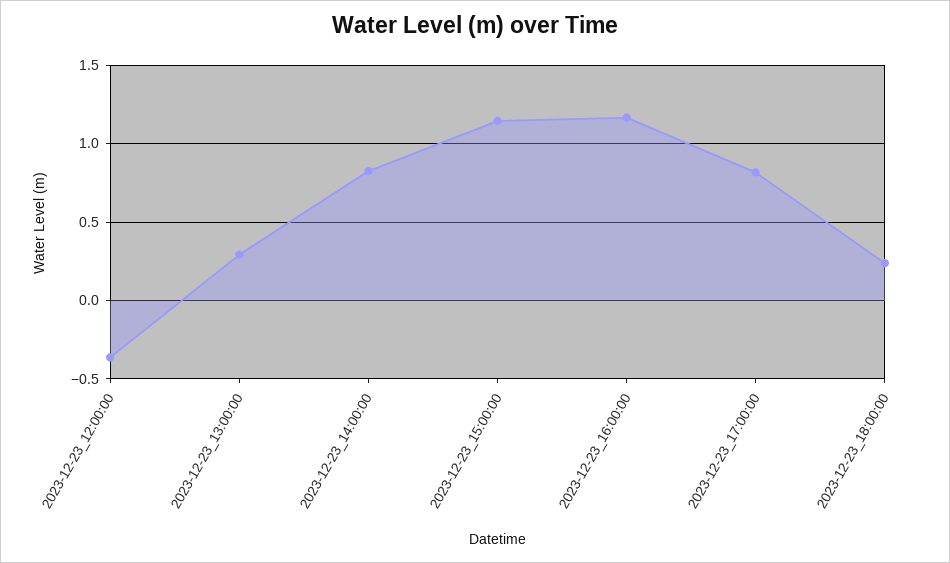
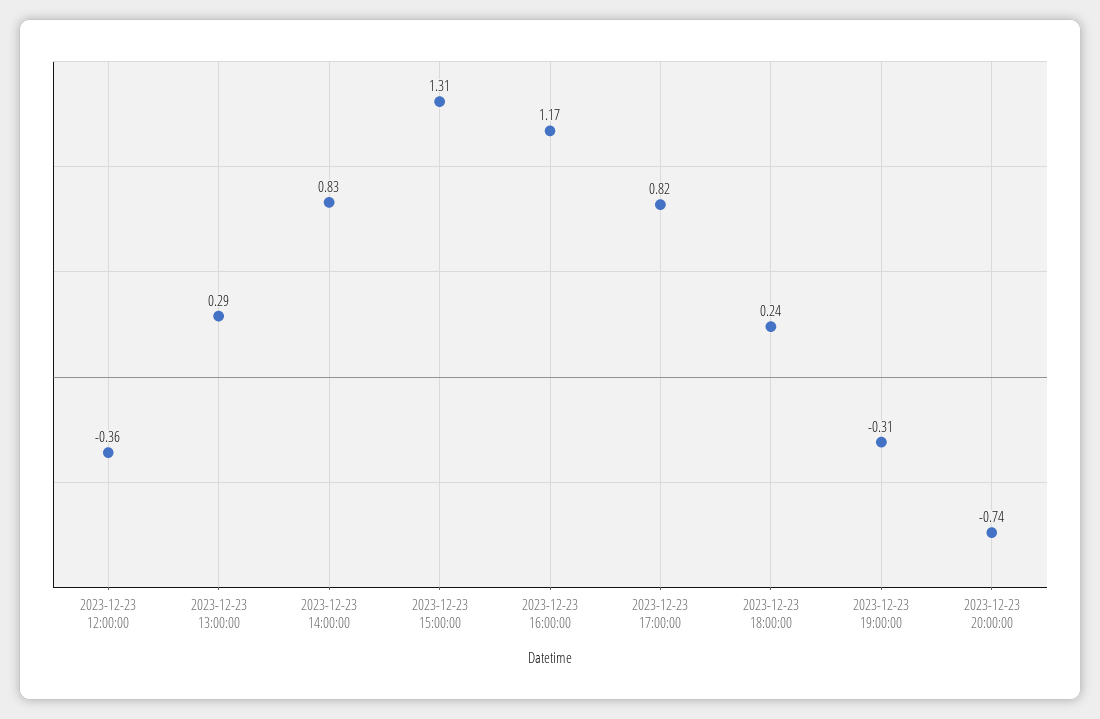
2023-12-23_15:00:00: 1.15 -> 1.31
2023-12-23 19:00:00: none -> -0.31
2023-12-23 20:00:00: none -> -0.74

